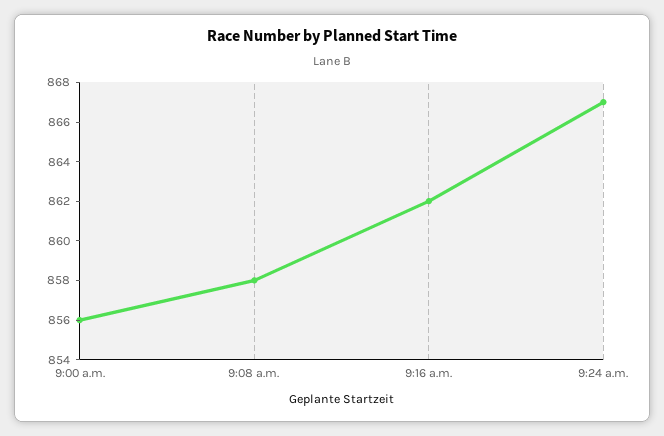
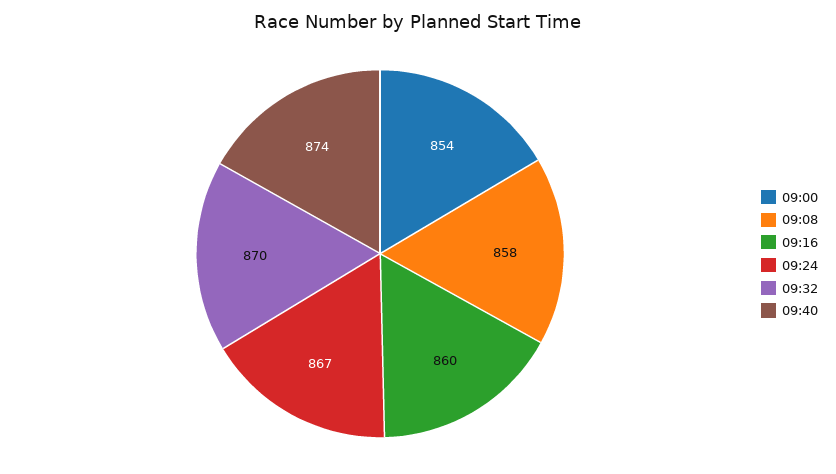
9:00 a.m.: 856 -> 854
9:16 a.m.: 862 -> 860
09:32: none -> 870
09:40: none -> 874

